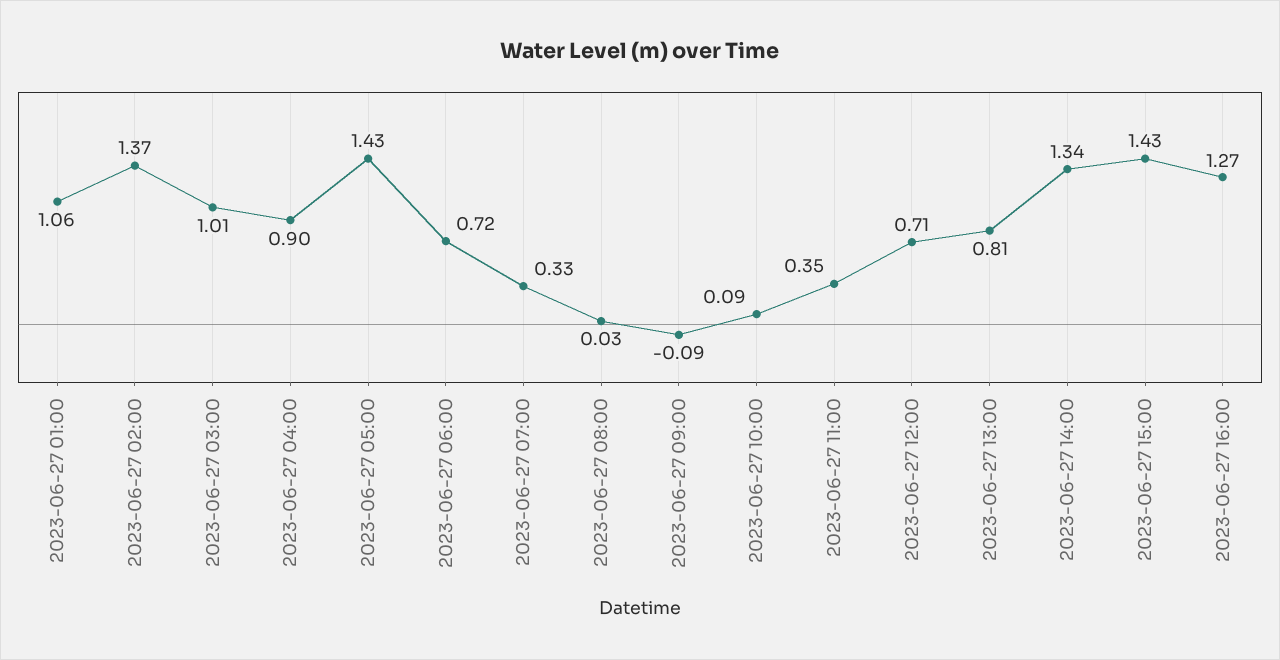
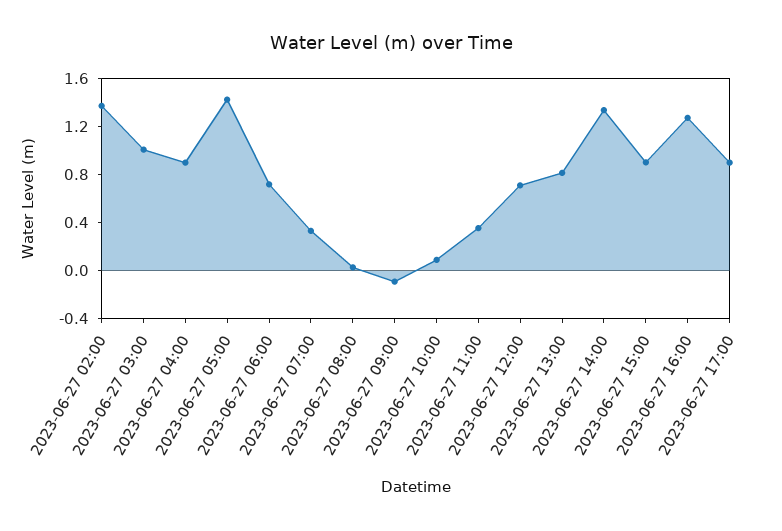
2023-06-27 01:00: 1.06 -> none
2023-06-27 15:00: 1.43 -> 0.9
2023-06-27 17:00: none -> 0.9

